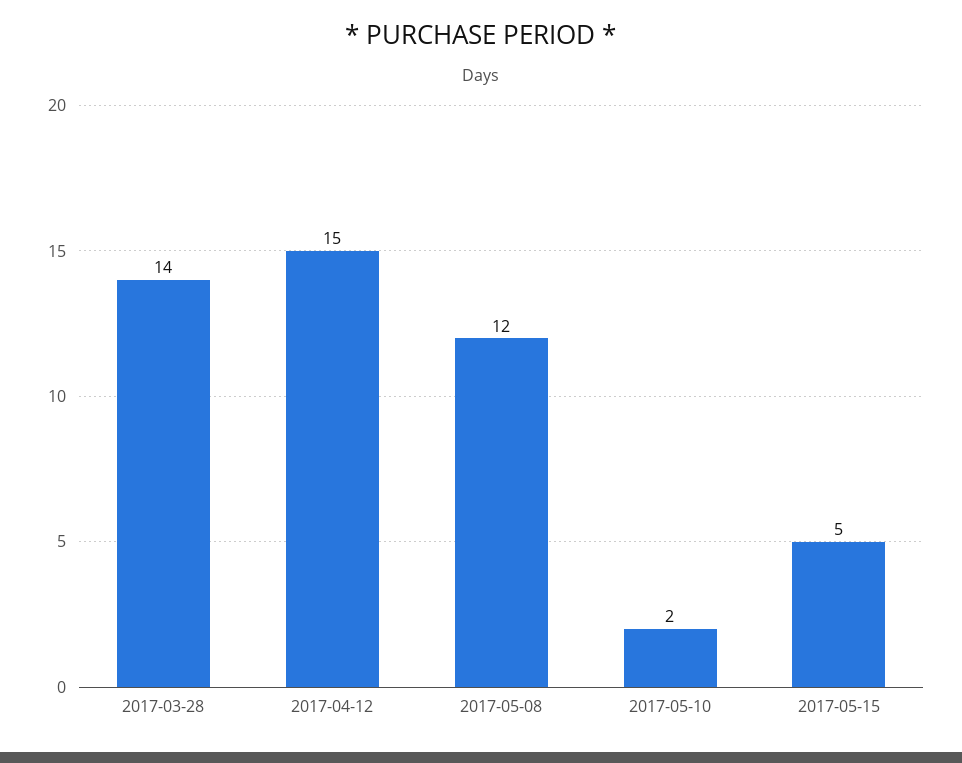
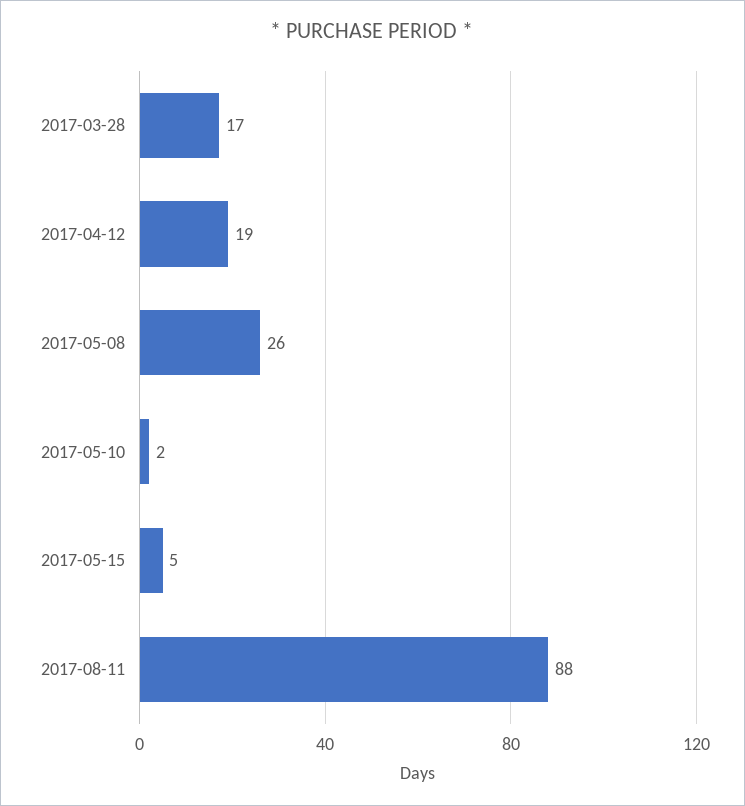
2017-03-28: 14 -> 17
2017-04-12: 15 -> 19
2017-05-08: 12 -> 26
2017-08-11: none -> 88

